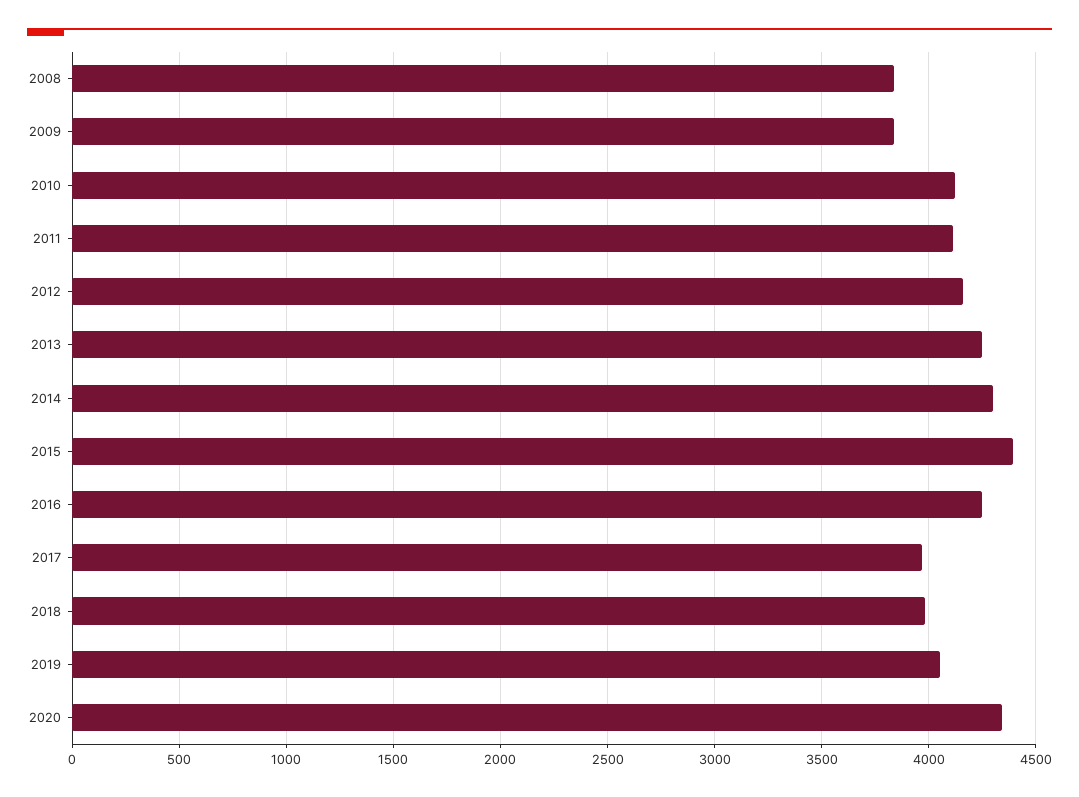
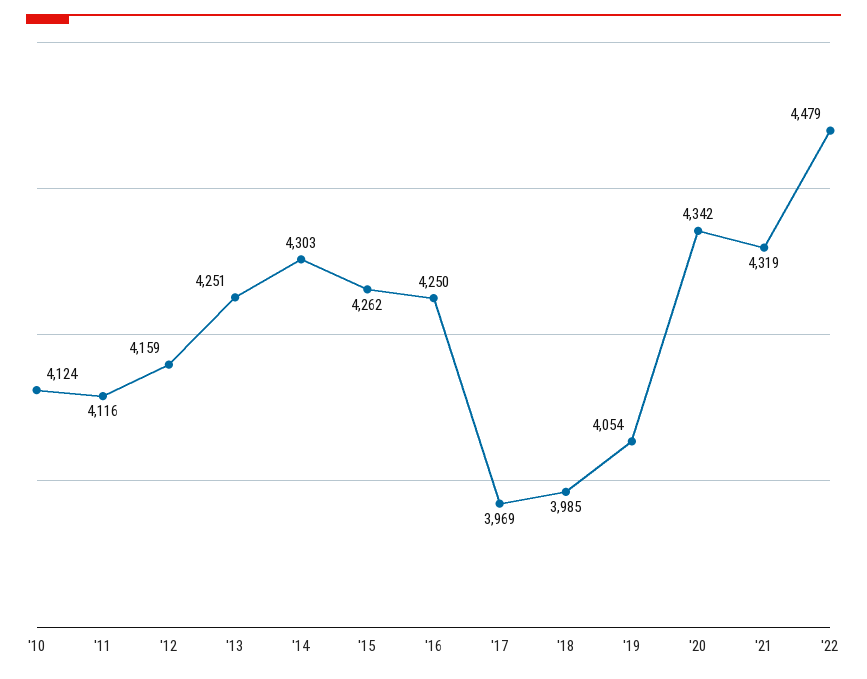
2008: 3850 -> none
2009: 3850 -> none
2015: 4400 -> 4262
'21: none -> 4319
'22: none -> 4479

